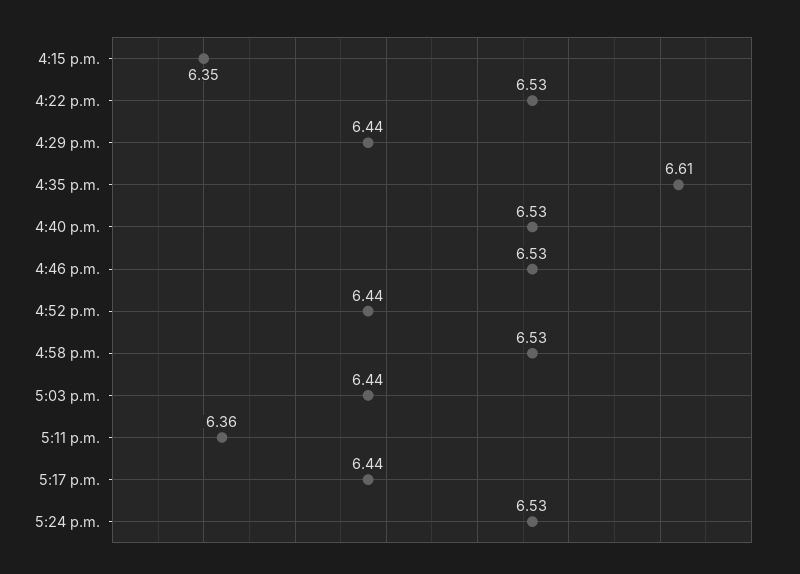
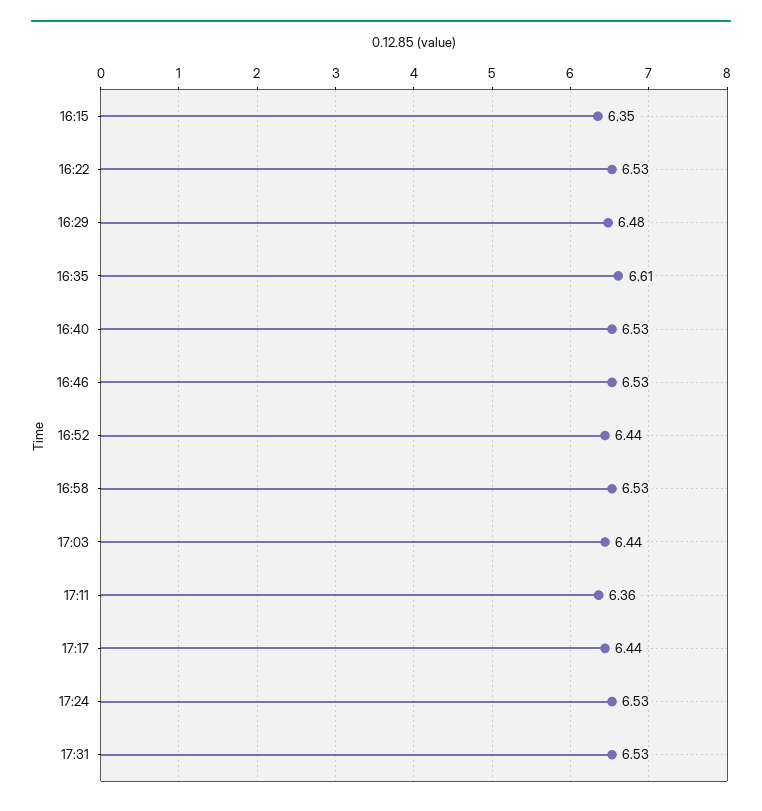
4:29 p.m.: 6.44 -> 6.48
17:31: none -> 6.53

